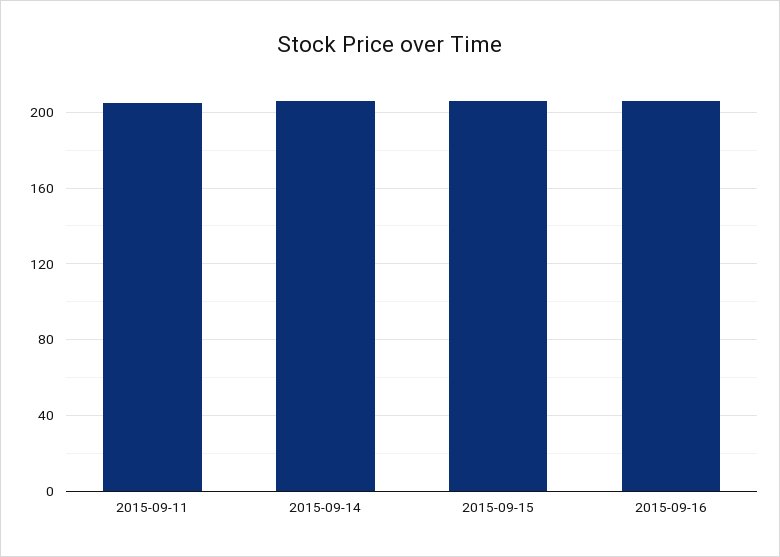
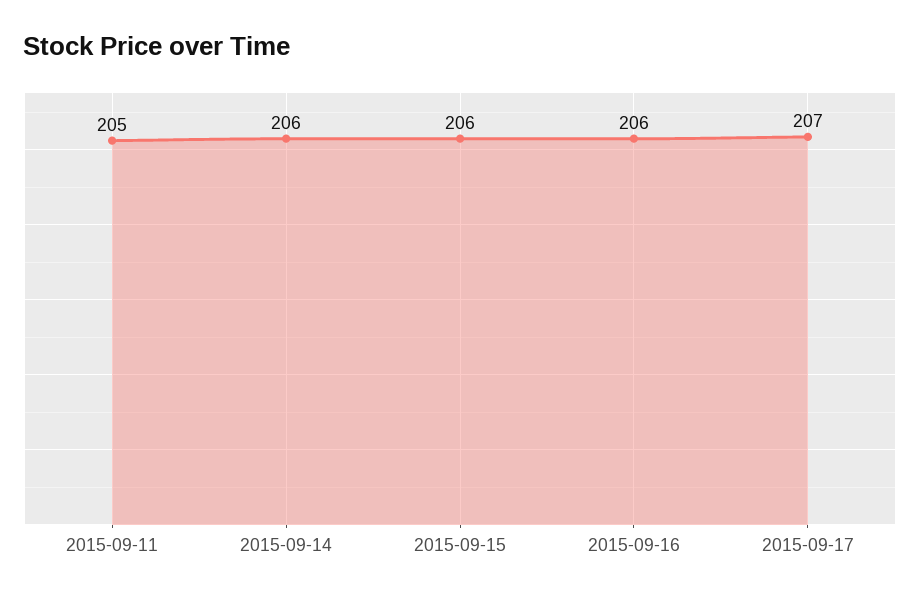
2015-09-17: none -> 207

